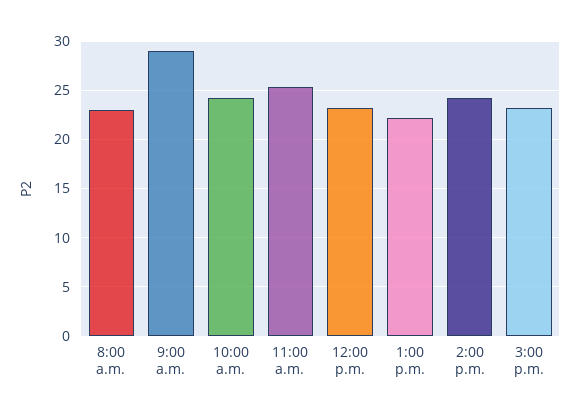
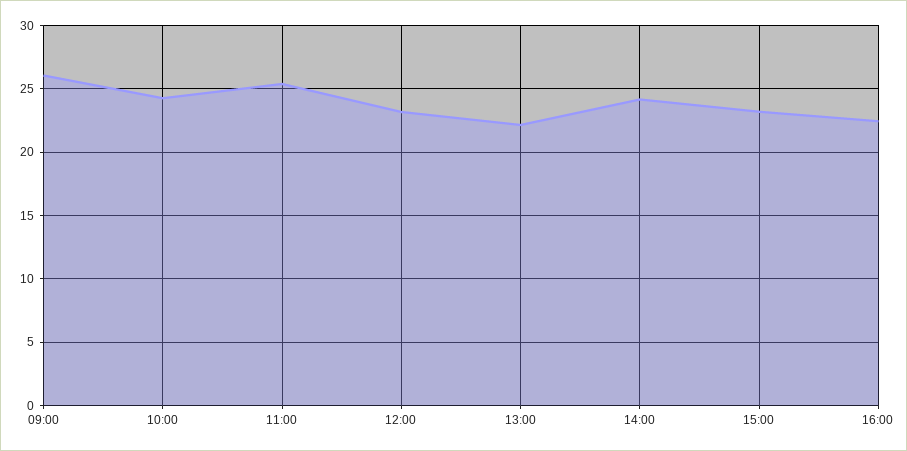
8:00 a.m.: 23 -> none
9:00 a.m.: 29 -> 26
16:00: none -> 22.5

